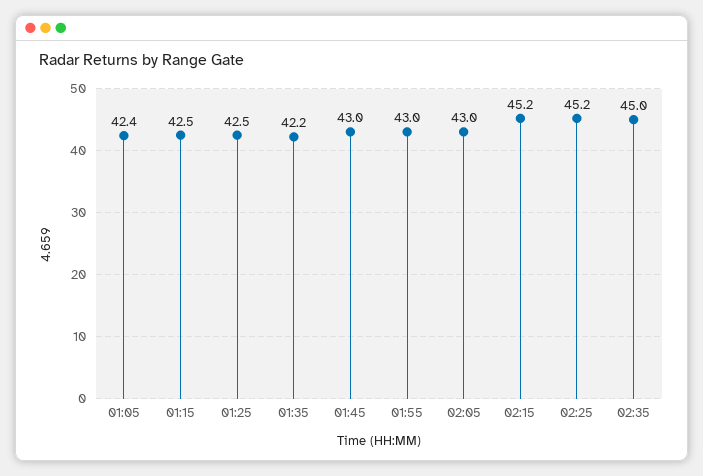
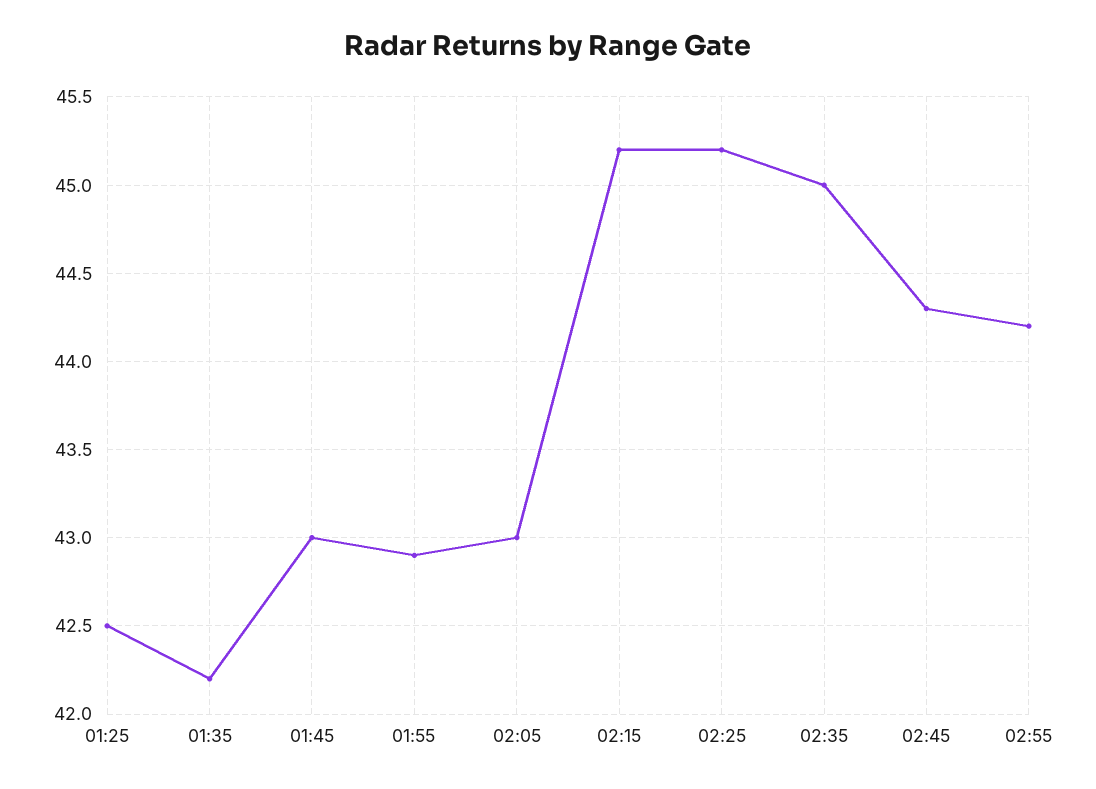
01:05: 42.4 -> none
01:15: 42.5 -> none
01:55: 43 -> 42.9
02:45: none -> 44.3
02:55: none -> 44.2

